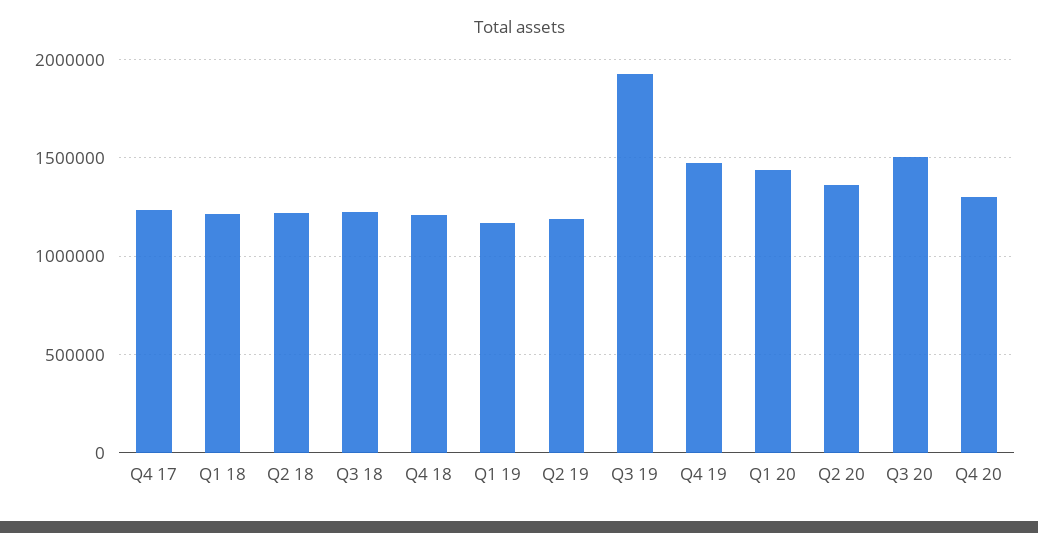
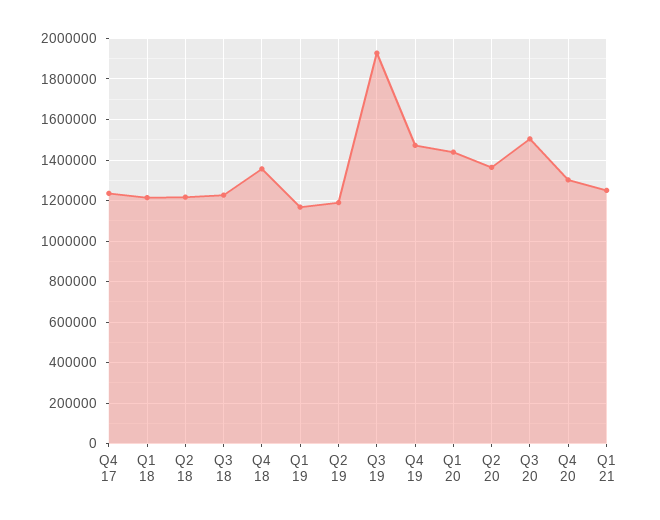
Q4 18: 1200000 -> 1350000
Q1 21: none -> 1250000

